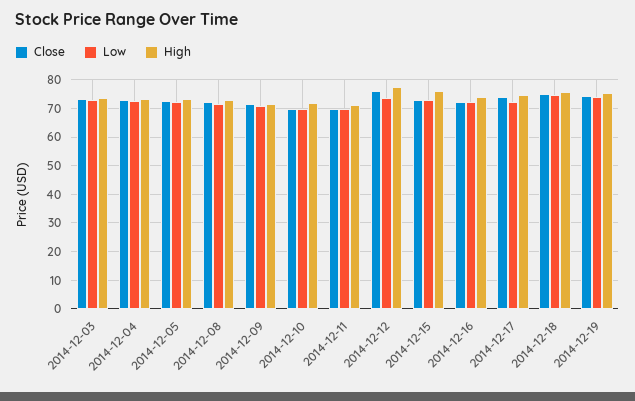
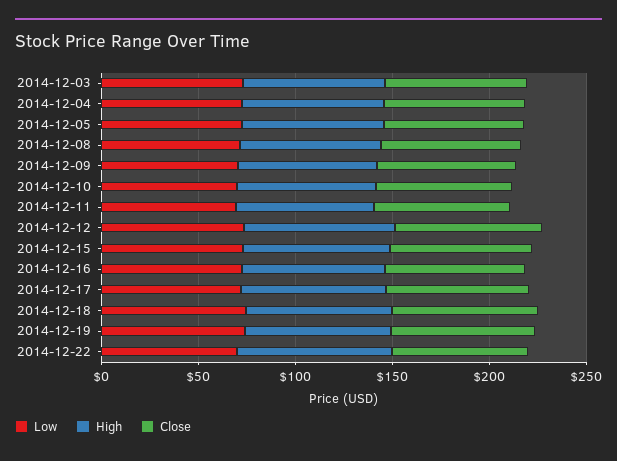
Low, 2014-12-22: none -> 70
High, 2014-12-22: none -> 80
Close, 2014-12-22: none -> 70

